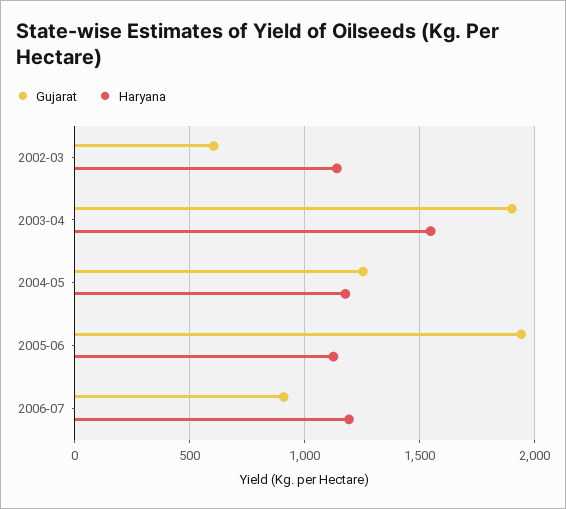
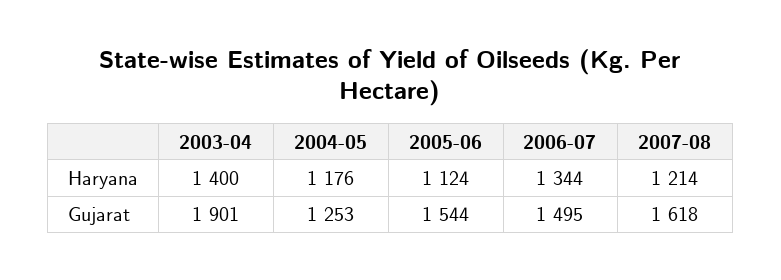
Gujarat, 2002-03: 600 -> none
Haryana, 2002-03: 1150 -> none
Haryana, 2003-04: 1550 -> 1400
Gujarat, 2005-06: 1950 -> 1544
Gujarat, 2006-07: 900 -> 1495
Haryana, 2006-07: 1200 -> 1344
Haryana, 2007-08: none -> 1214
Gujarat, 2007-08: none -> 1618

